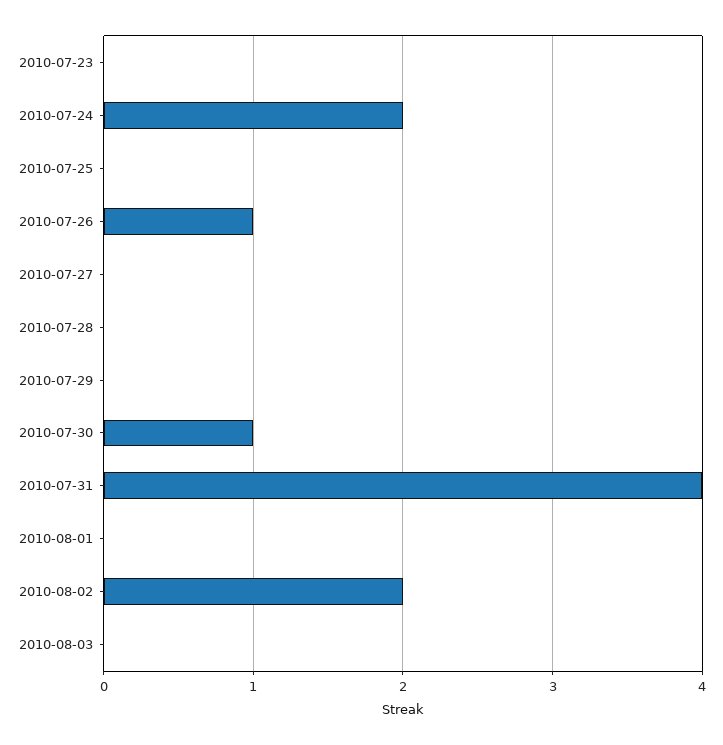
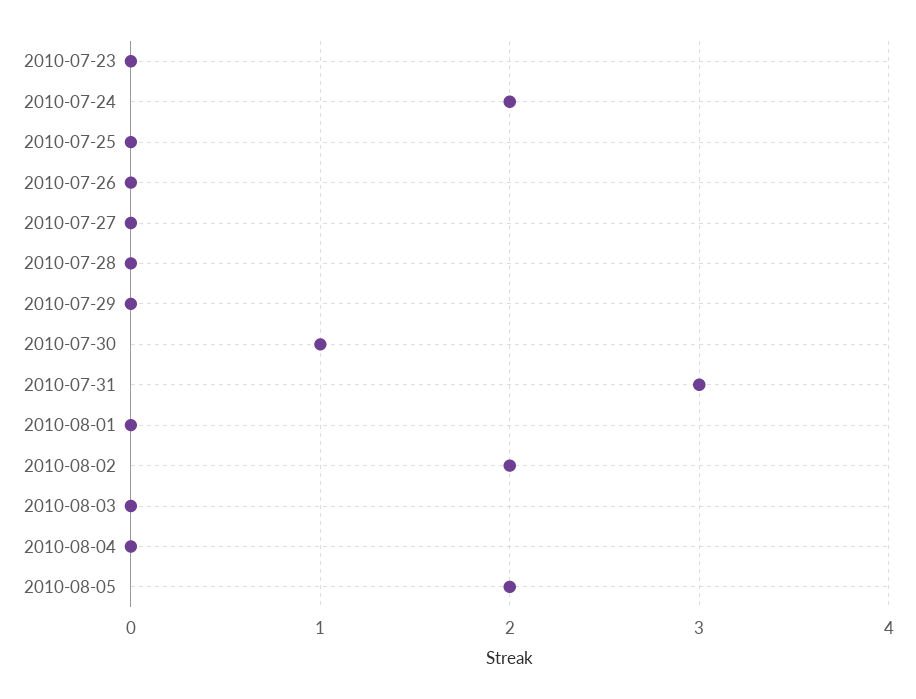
2010-07-26: 1 -> 0
2010-07-31: 4 -> 3
2010-08-04: none -> 0
2010-08-05: none -> 2

